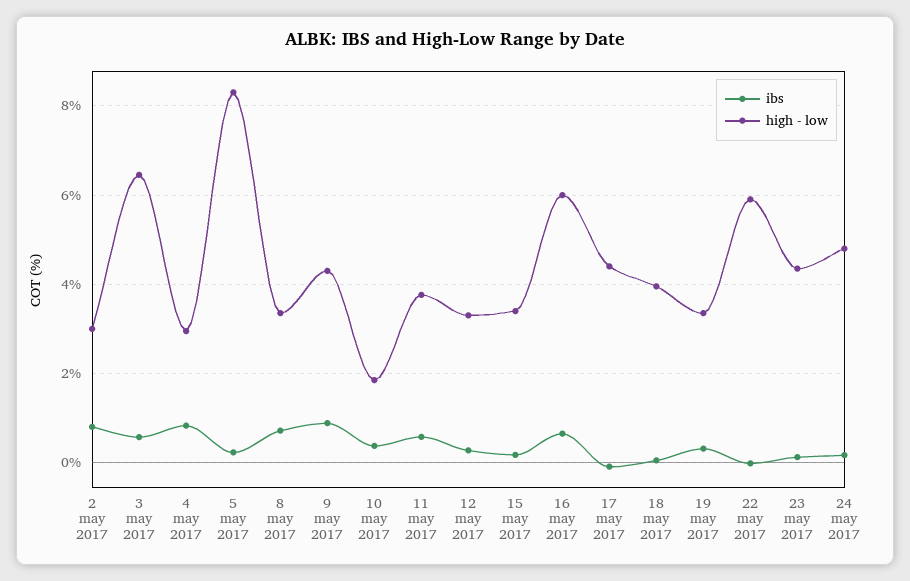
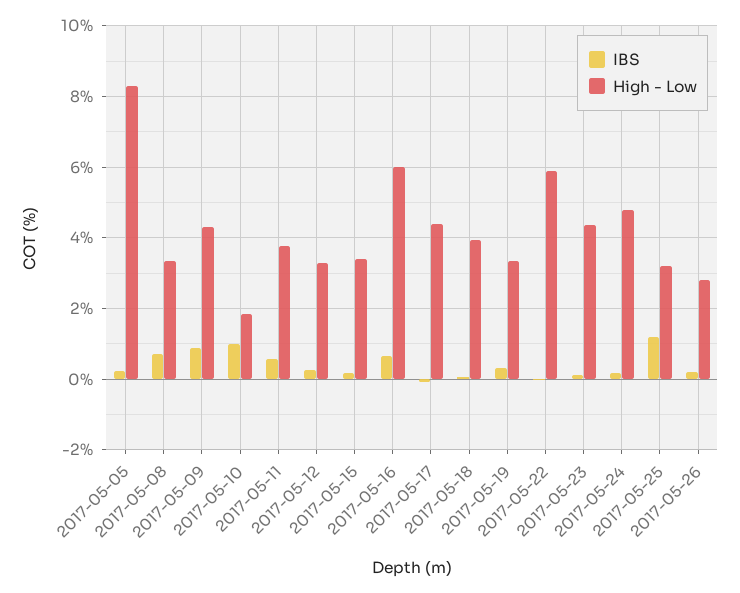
ibs, 2 may 2017: 0.8 -> none
high - low, 2 may 2017: 3 -> none
ibs, 3 may 2017: 0.6 -> none
high - low, 3 may 2017: 6.4 -> none
ibs, 4 may 2017: 0.8 -> none
high - low, 4 may 2017: 3 -> none
ibs, 10 may 2017: 0.4 -> 1
ibs, 2017-05-25: none -> 1.2
high - low, 2017-05-25: none -> 3.2
ibs, 2017-05-26: none -> 0.2
high - low, 2017-05-26: none -> 2.8

